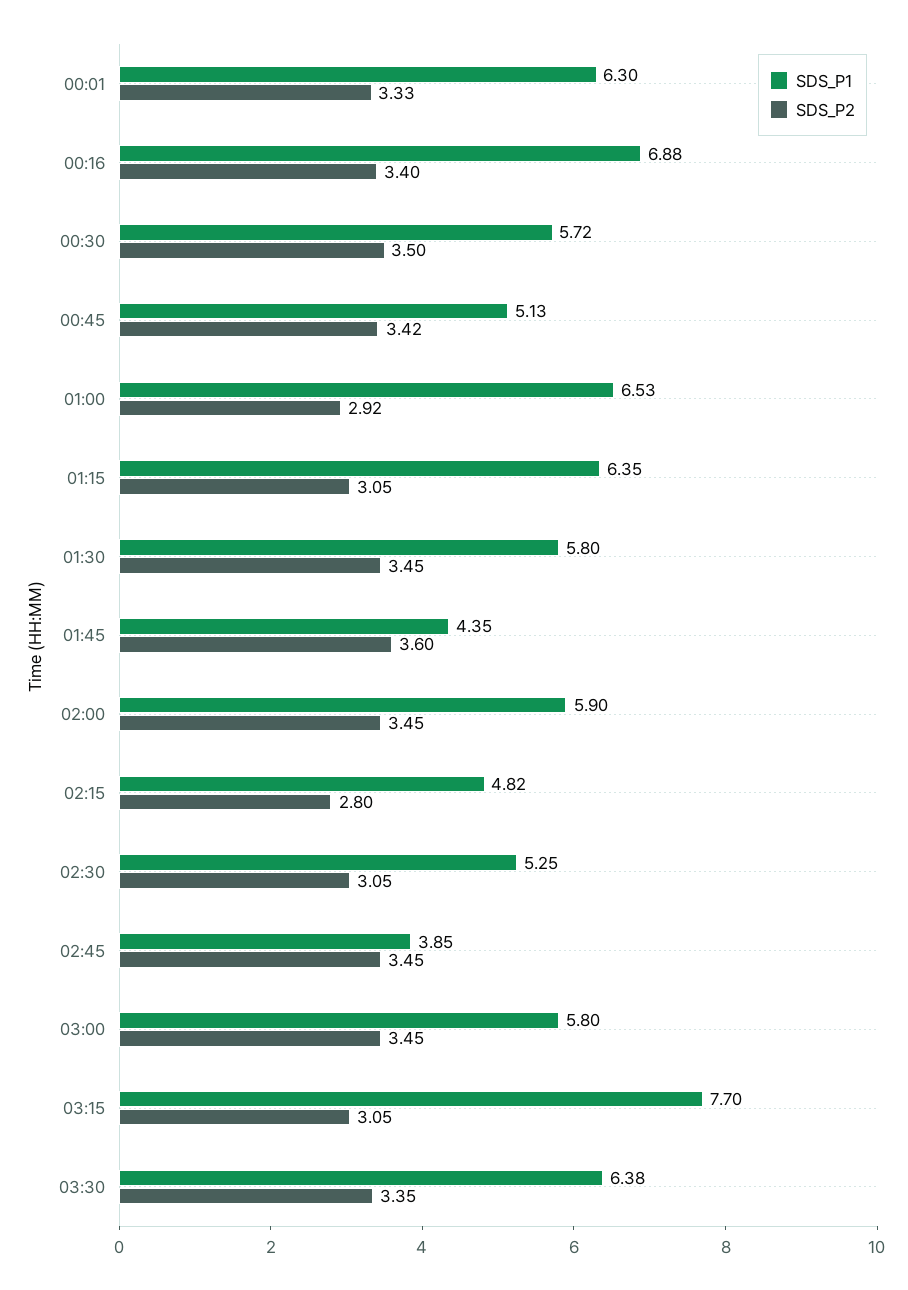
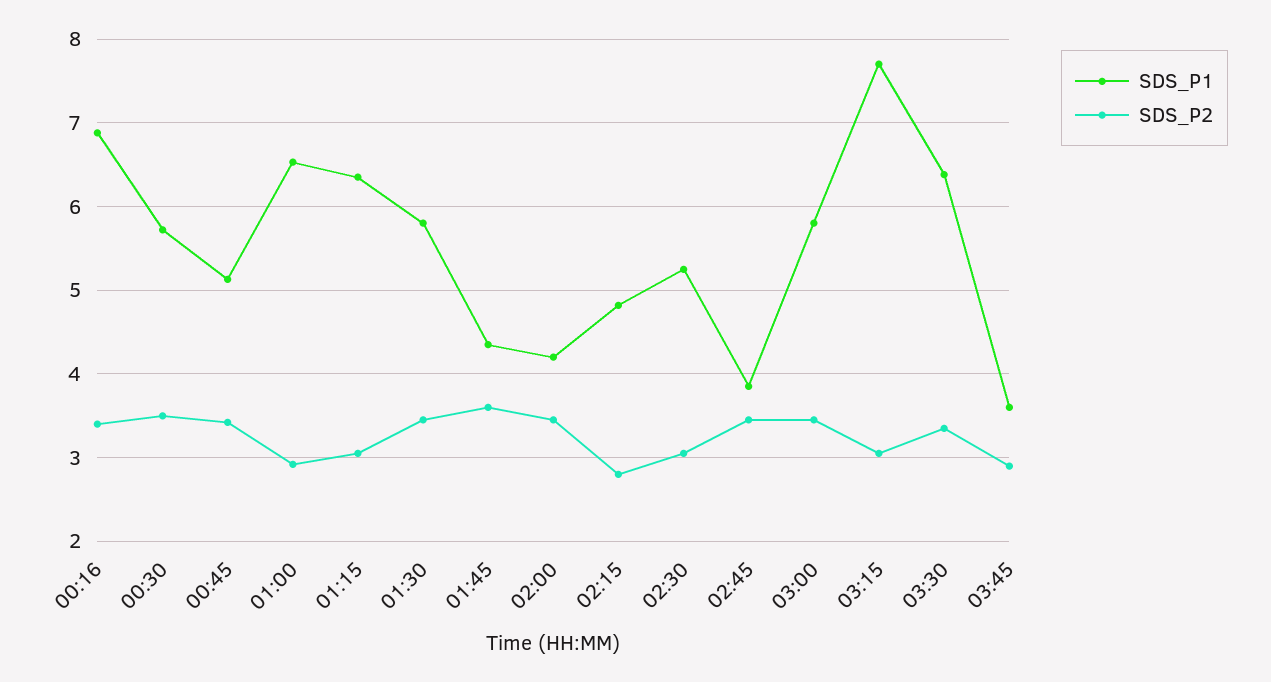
SDS_P1, 00:01: 6.3 -> none
SDS_P2, 00:01: 3.33 -> none
SDS_P1, 02:00: 5.9 -> 4.2
SDS_P1, 03:45: none -> 3.6
SDS_P2, 03:45: none -> 2.9

